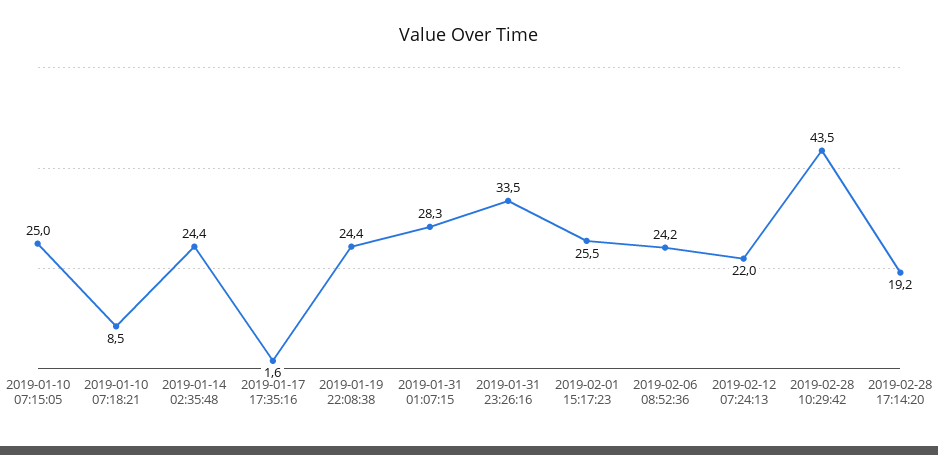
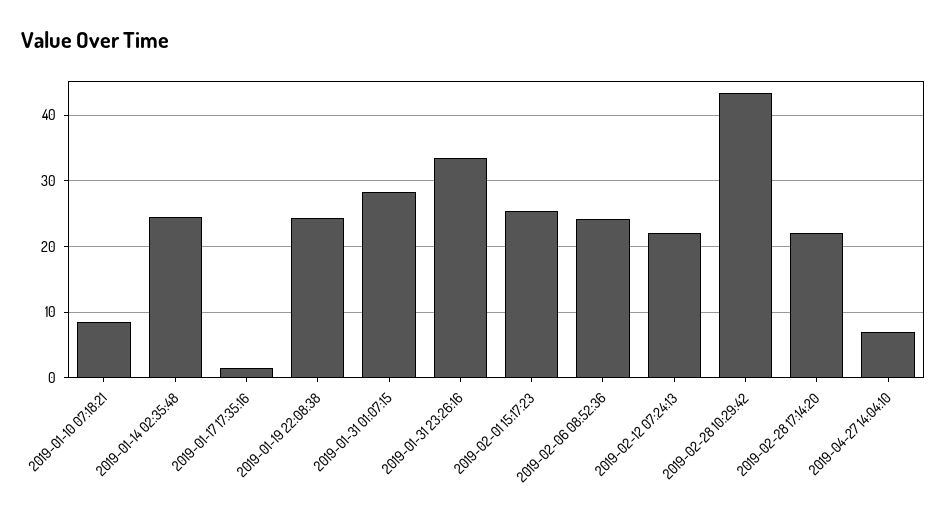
2019-01-10 07:15:05: 25 -> none
2019-02-28 17:14:20: 19.2 -> 22
2019-04-27 14:04:10: none -> 7

